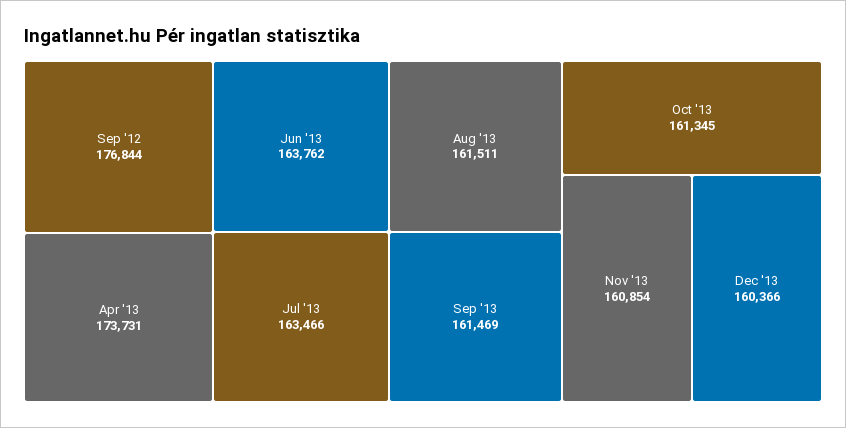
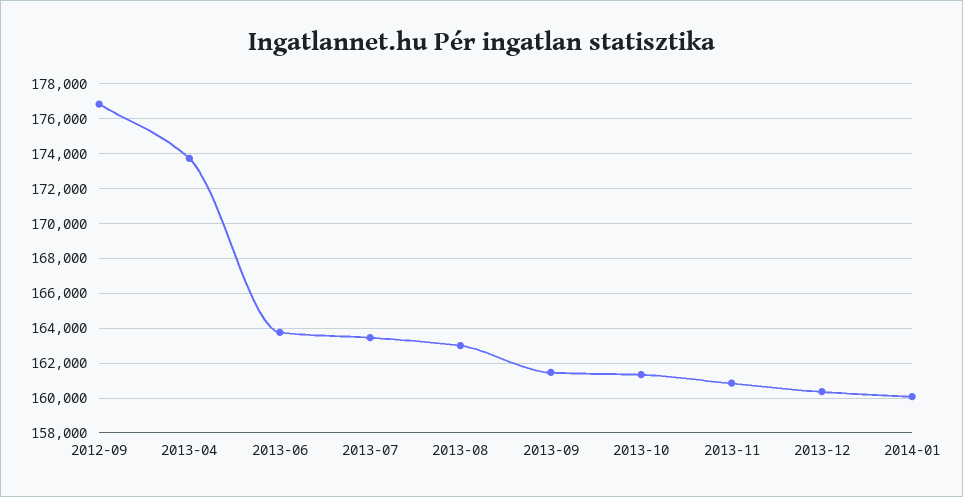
Aug '13: 161511 -> 163000
2014-01: none -> 160000

